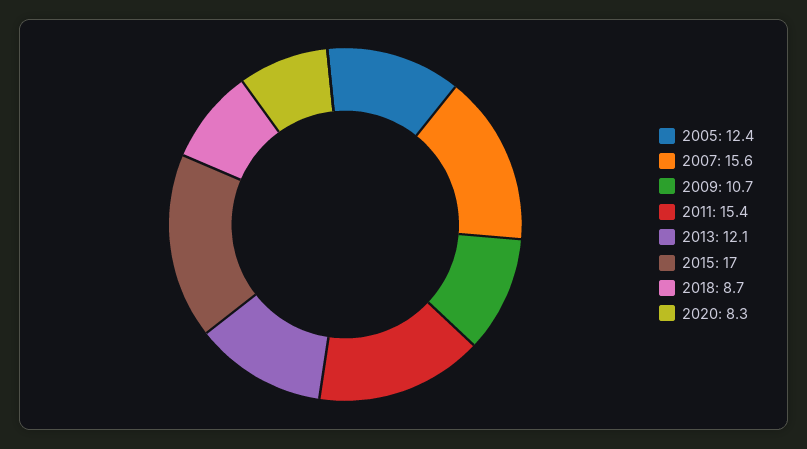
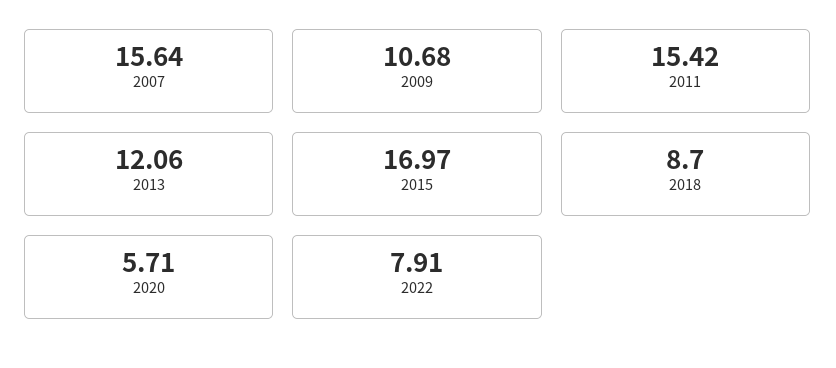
2005: 12.4 -> none
2020: 8.3 -> 5.71
2022: none -> 7.91

